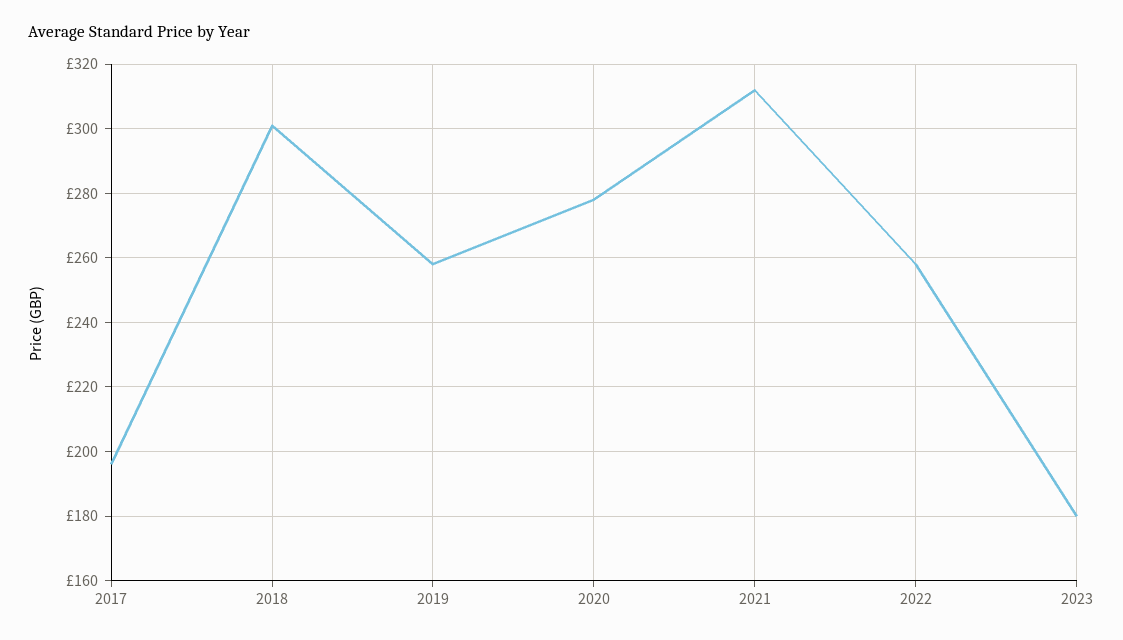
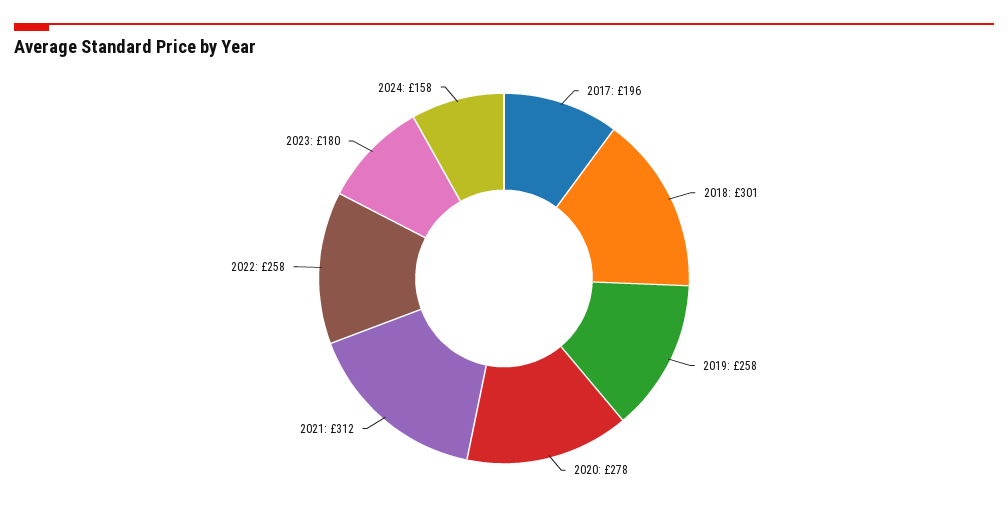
2024: none -> 158

